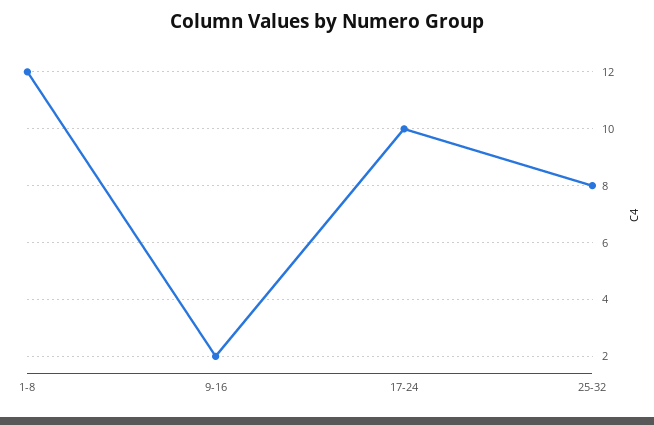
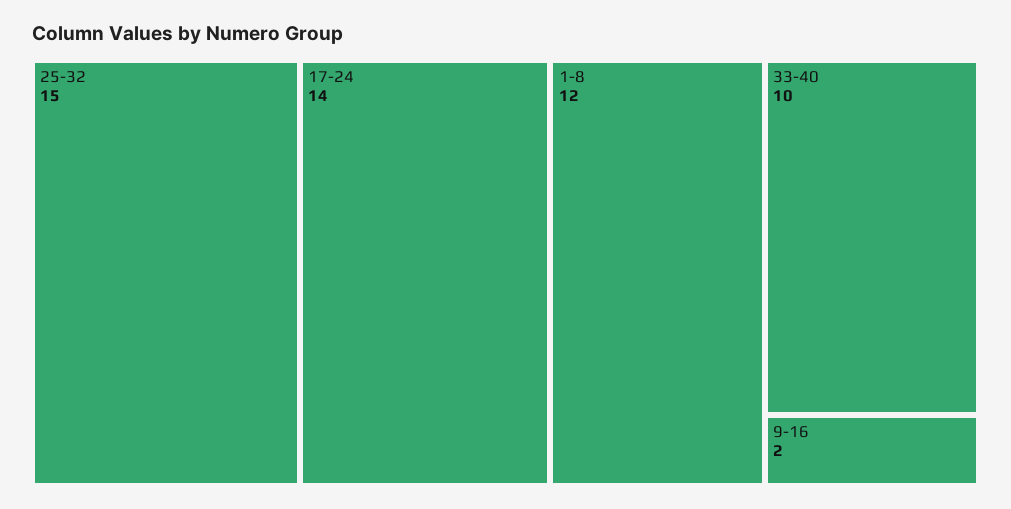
17-24: 10 -> 14
25-32: 8 -> 15
33-40: none -> 10

